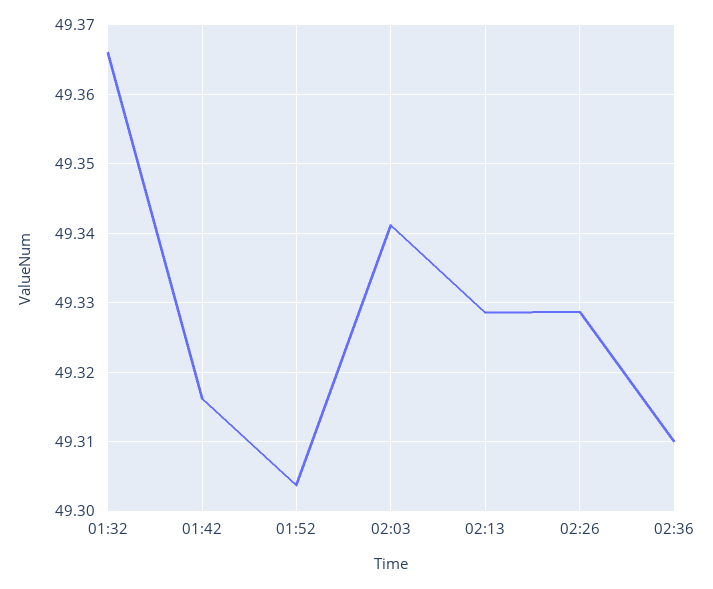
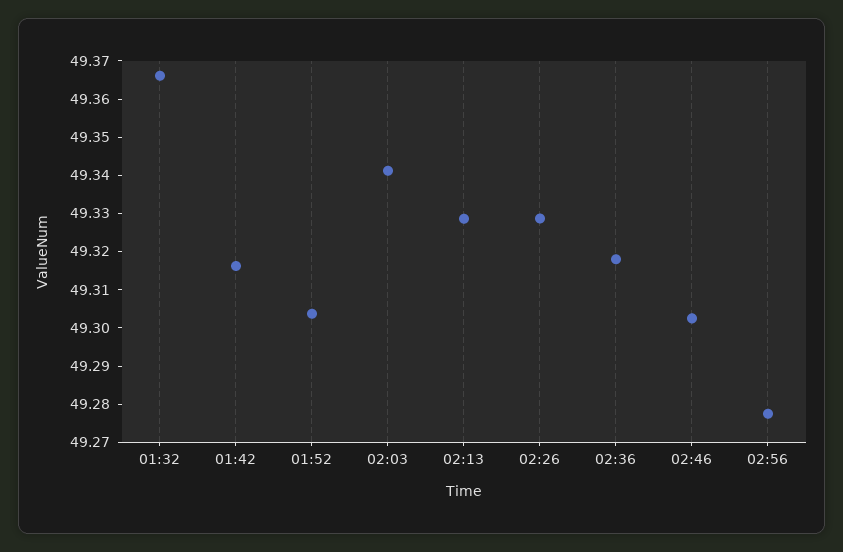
02:36: 49.31 -> 49.3175
02:46: none -> 49.3025
02:56: none -> 49.2775

